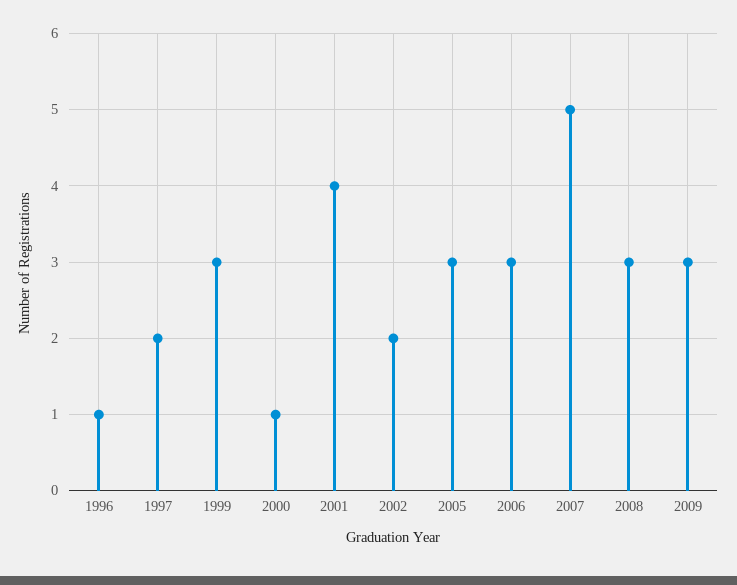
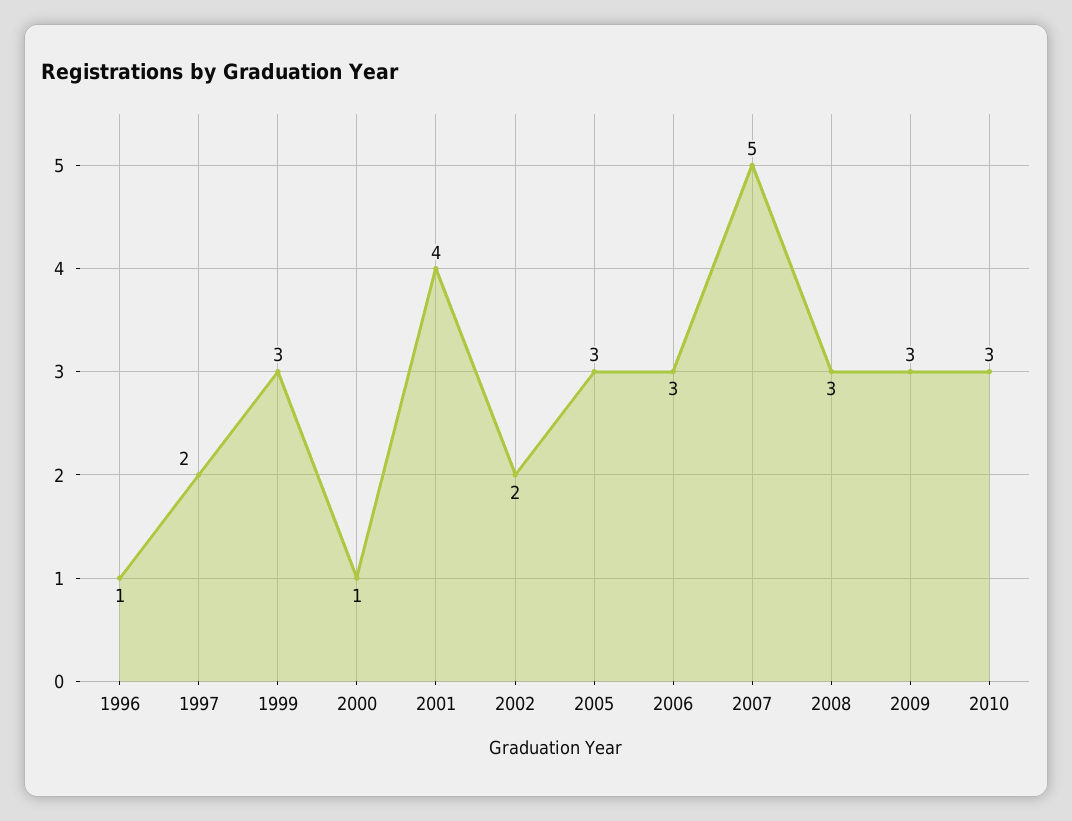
2010: none -> 3

